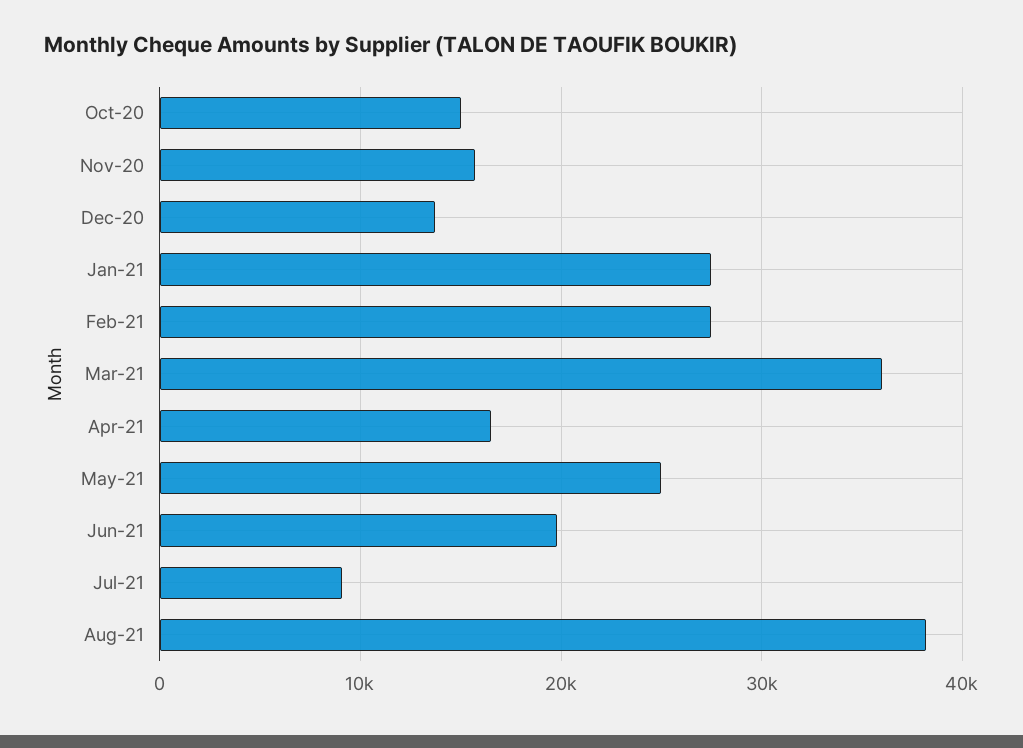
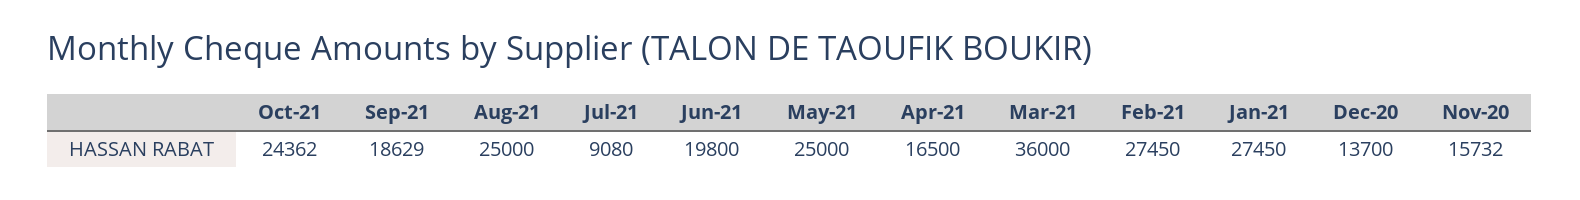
Oct-20: 15000 -> none
Aug-21: 38000 -> 25000
Oct-21: none -> 24362
Sep-21: none -> 18629

